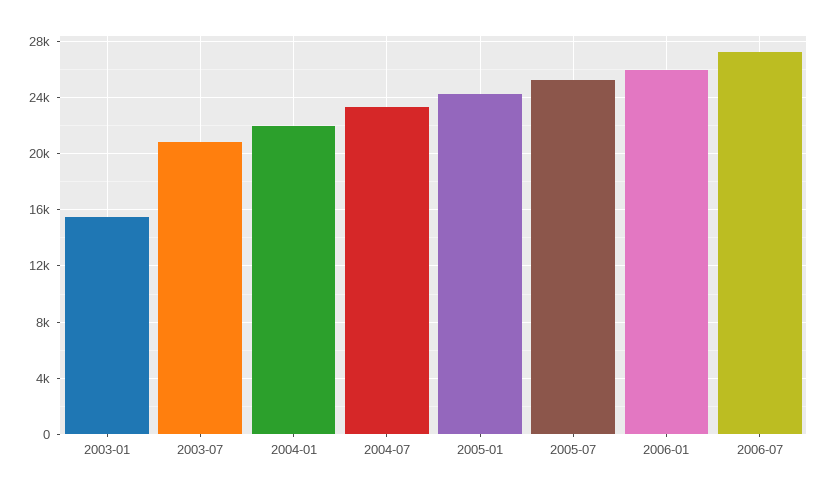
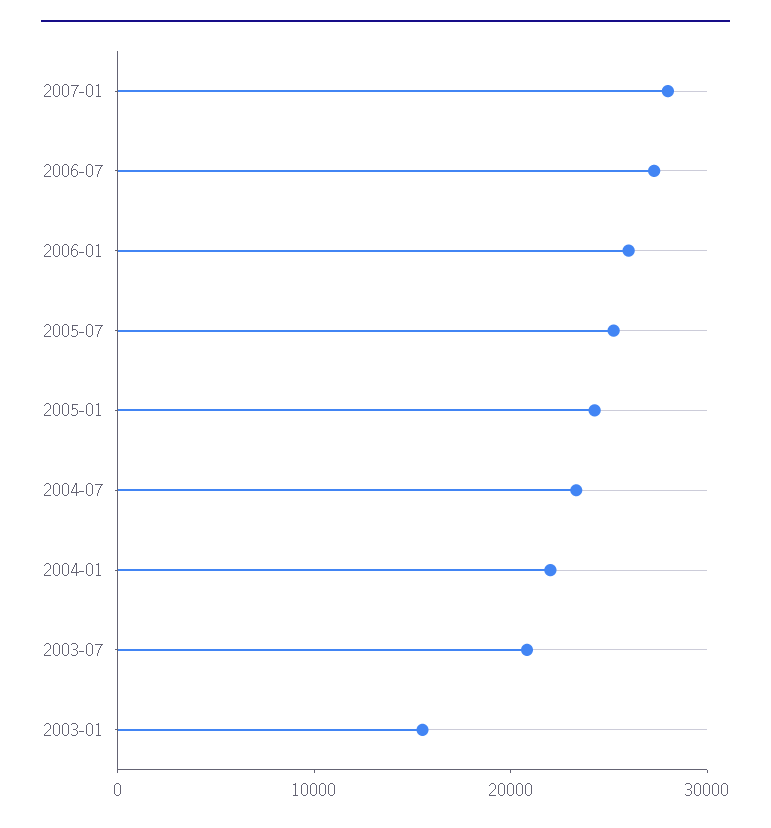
2007-01: none -> 28000

